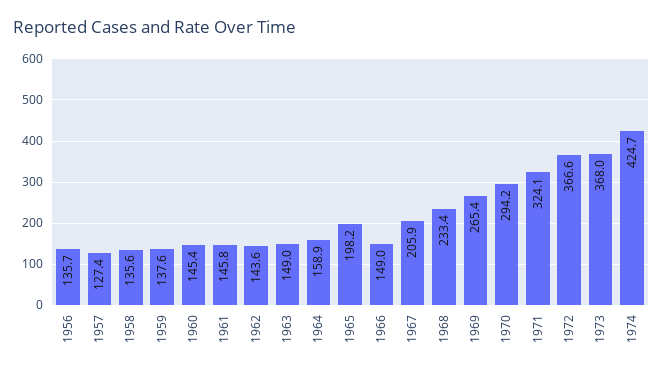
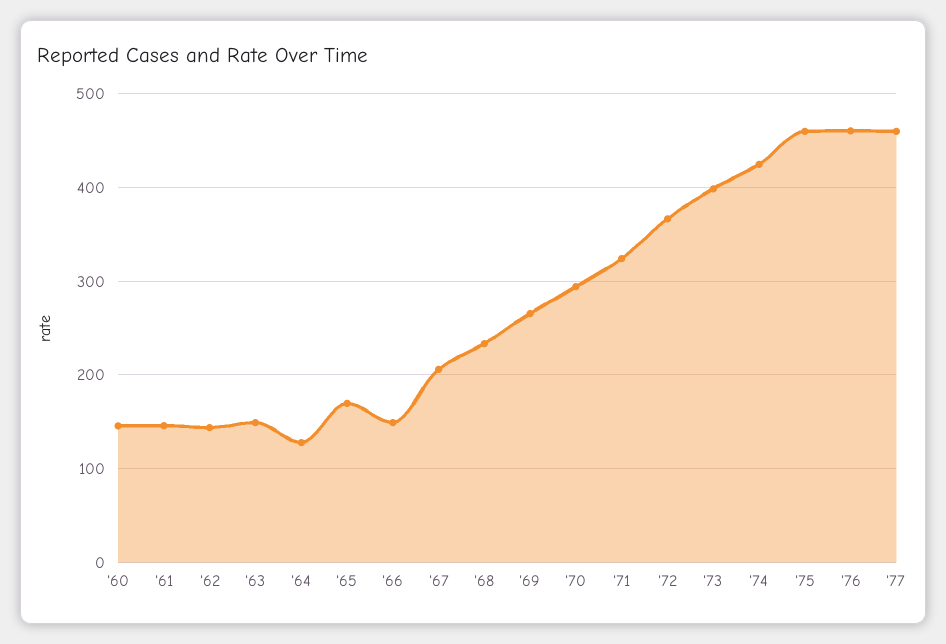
1956: 135.7 -> none
1957: 127.4 -> none
1958: 135.6 -> none
1959: 137.6 -> none
1964: 158.9 -> 130
1965: 198.2 -> 170
1973: 368 -> 400
'75: none -> 460
'76: none -> 460
'77: none -> 460

